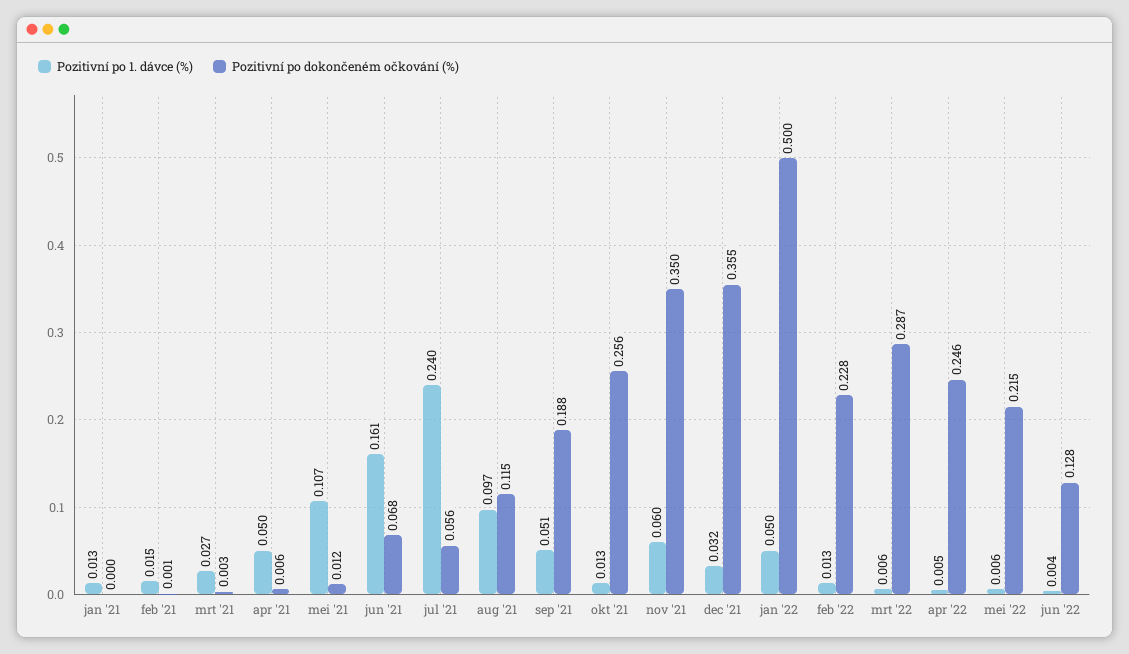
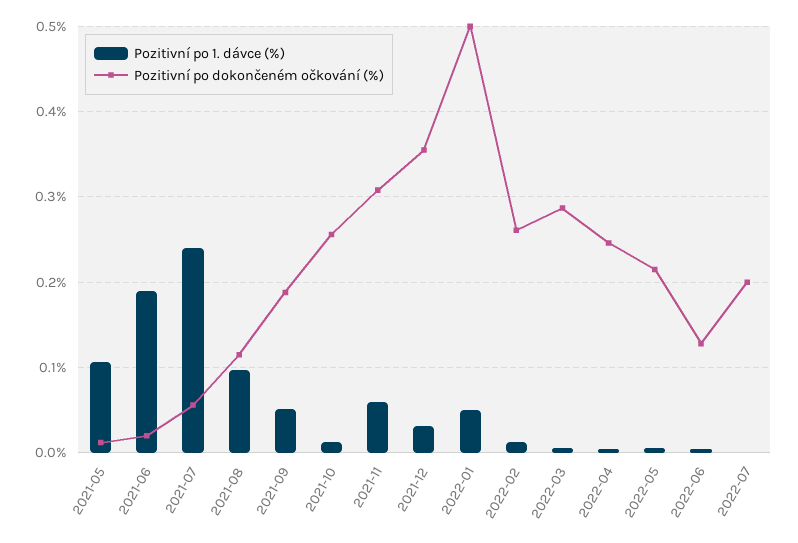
Pozitivní po 1. dávce (%), jan '21: 0.013 -> none
Pozitivní po dokončeném očkování (%), jan '21: 0 -> none
Pozitivní po 1. dávce (%), feb '21: 0.015 -> none
Pozitivní po dokončeném očkování (%), feb '21: 0.001 -> none
Pozitivní po 1. dávce (%), mrt '21: 0.027 -> none
Pozitivní po dokončeném očkování (%), mrt '21: 0.003 -> none
Pozitivní po 1. dávce (%), apr '21: 0.05 -> none
Pozitivní po dokončeném očkování (%), apr '21: 0.006 -> none
Pozitivní po 1. dávce (%), jun '21: 0.161 -> 0.19
Pozitivní po dokončeném očkování (%), jun '21: 0.068 -> 0.02
Pozitivní po dokončeném očkování (%), nov '21: 0.35 -> 0.31
Pozitivní po dokončeném očkování (%), feb '22: 0.228 -> 0.26
Pozitivní po 1. dávce (%), 2022-07: none -> 0
Pozitivní po dokončeném očkování (%), 2022-07: none -> 0.2

